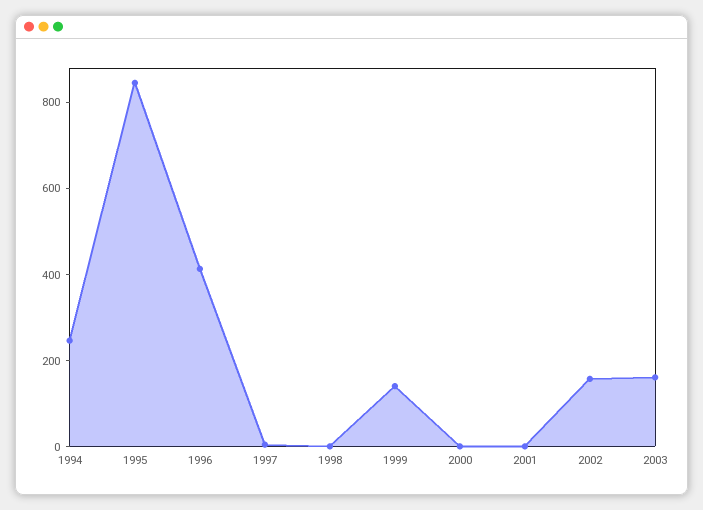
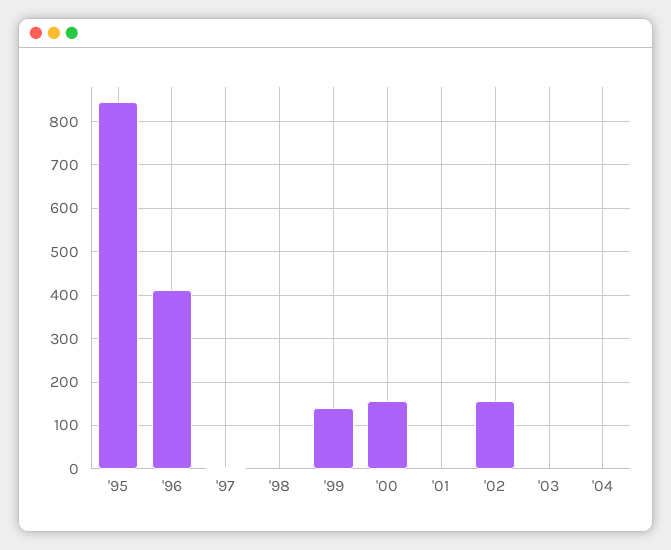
1994: 250 -> none
2000: 0 -> 160
2003: 150 -> 0
'04: none -> 0

